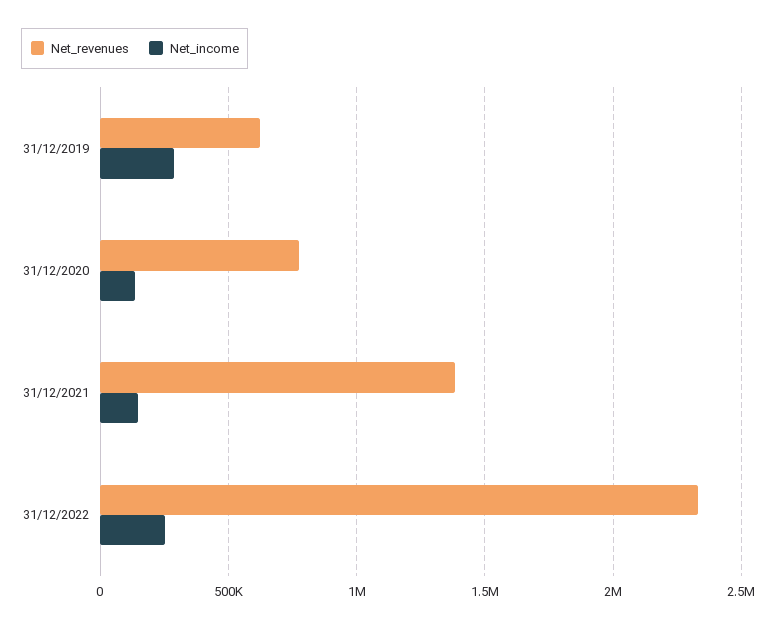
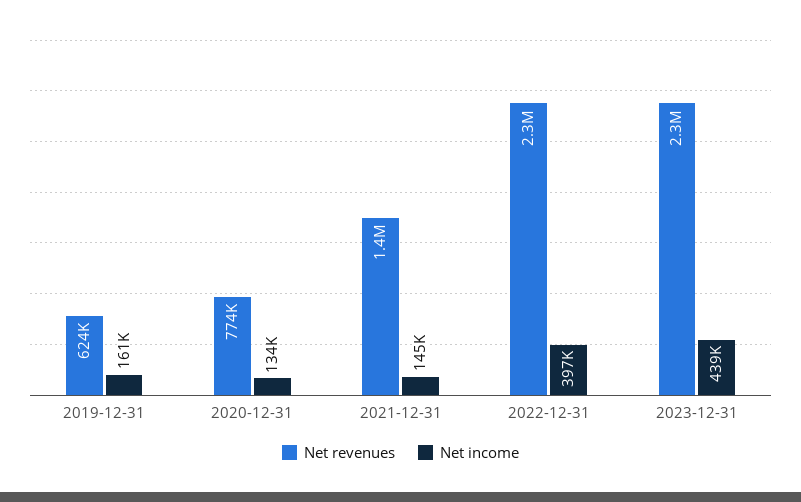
Net_income, 31/12/2019: 300000 -> 161000
Net_income, 31/12/2022: 250000 -> 397000
Net_revenues, 2023-12-31: none -> 2300000
Net_income, 2023-12-31: none -> 439000

